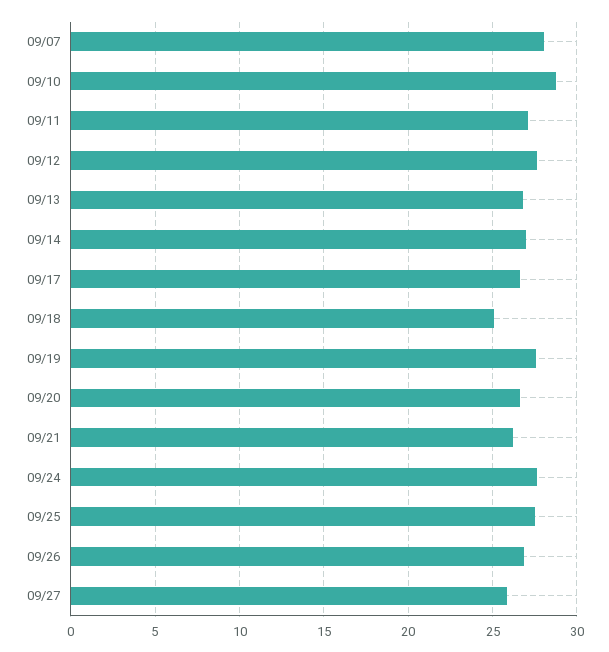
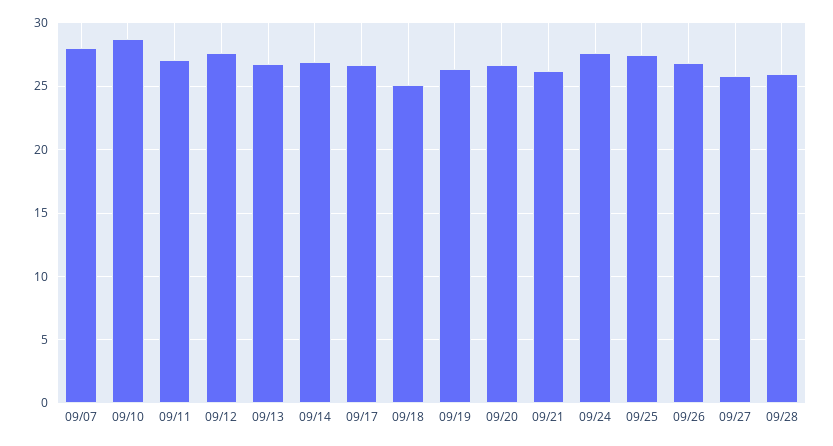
09/19: 27.5 -> 26.5
09/28: none -> 26

